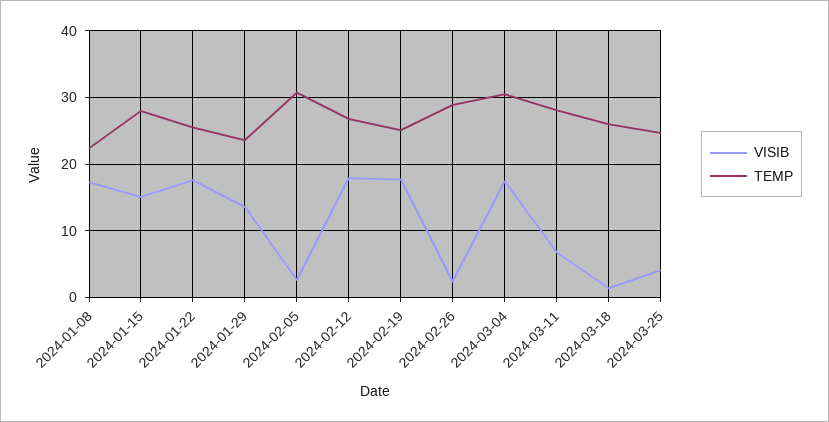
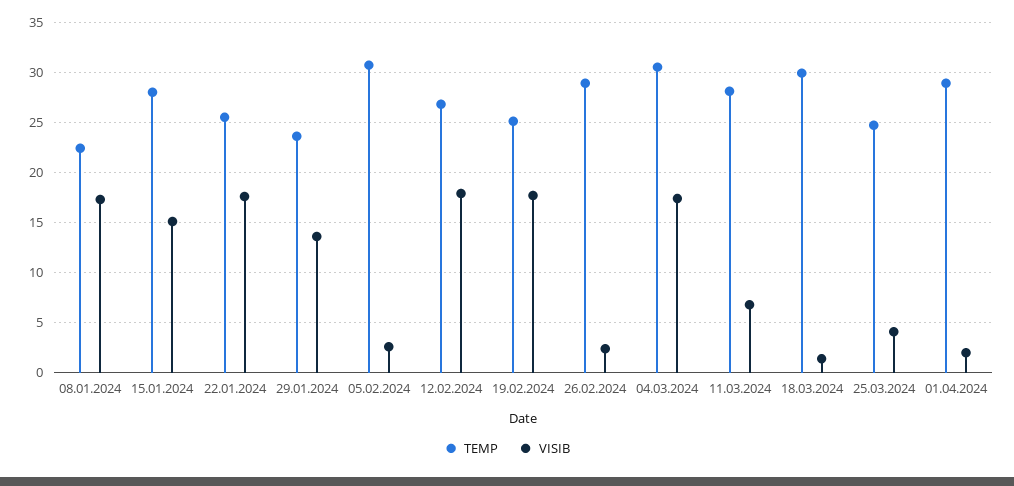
TEMP, 2024-03-18: 26 -> 30
TEMP, 01.04.2024: none -> 29
VISIB, 01.04.2024: none -> 2

